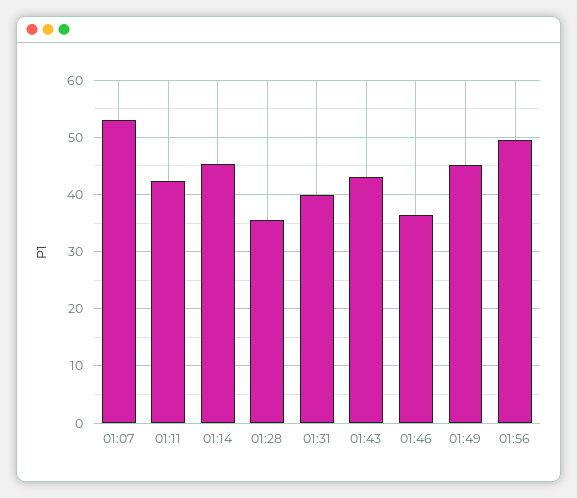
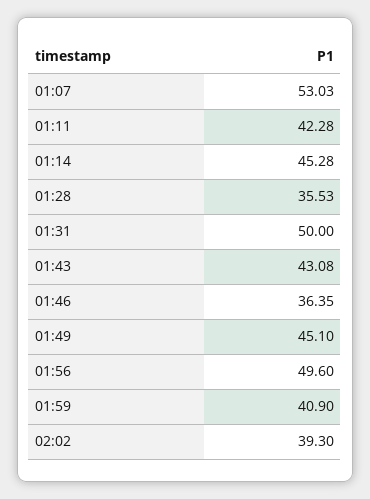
01:31: 40 -> 50
01:59: none -> 40.9
02:02: none -> 39.3

